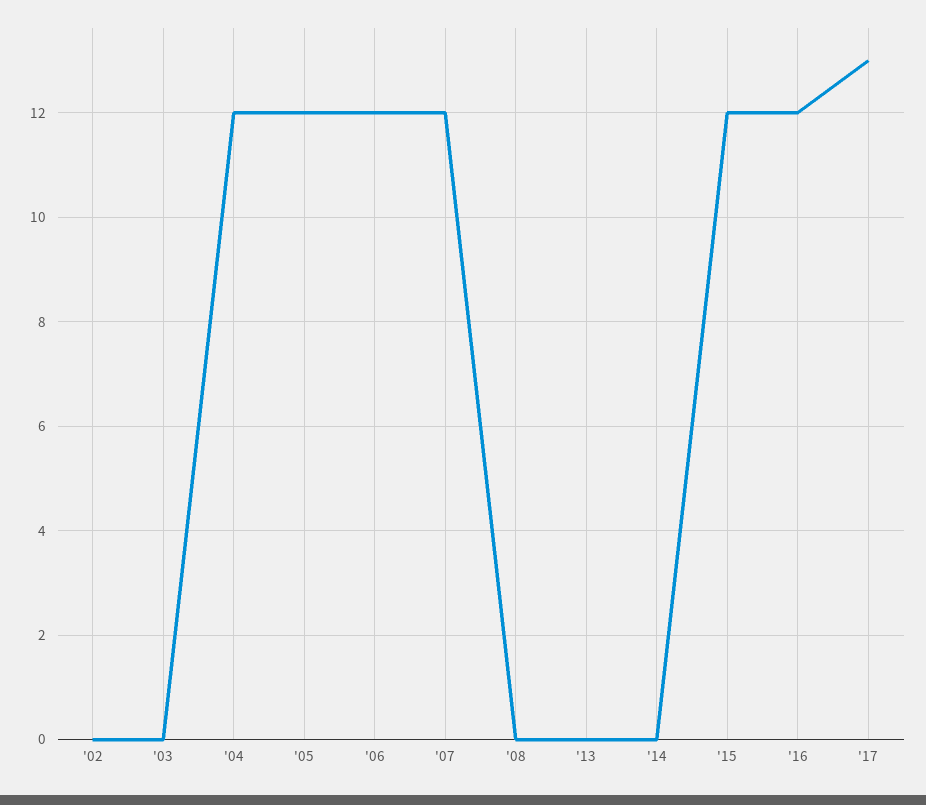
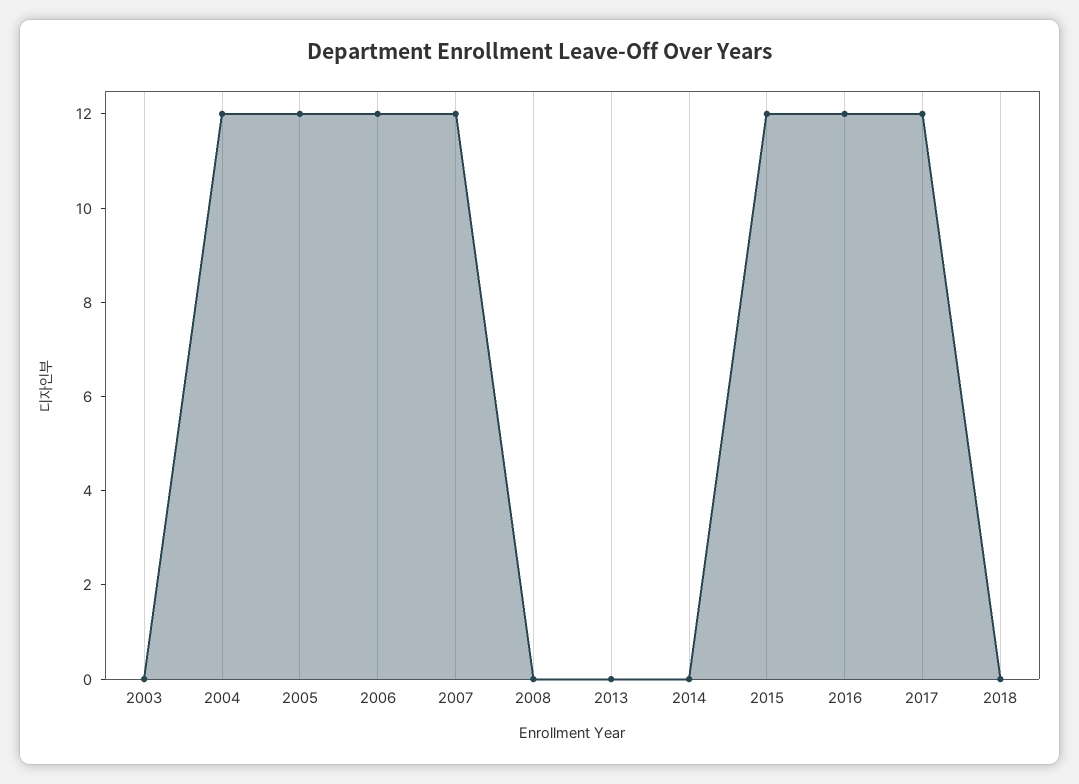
'02: 0 -> none
'17: 13 -> 12
2018: none -> 0

